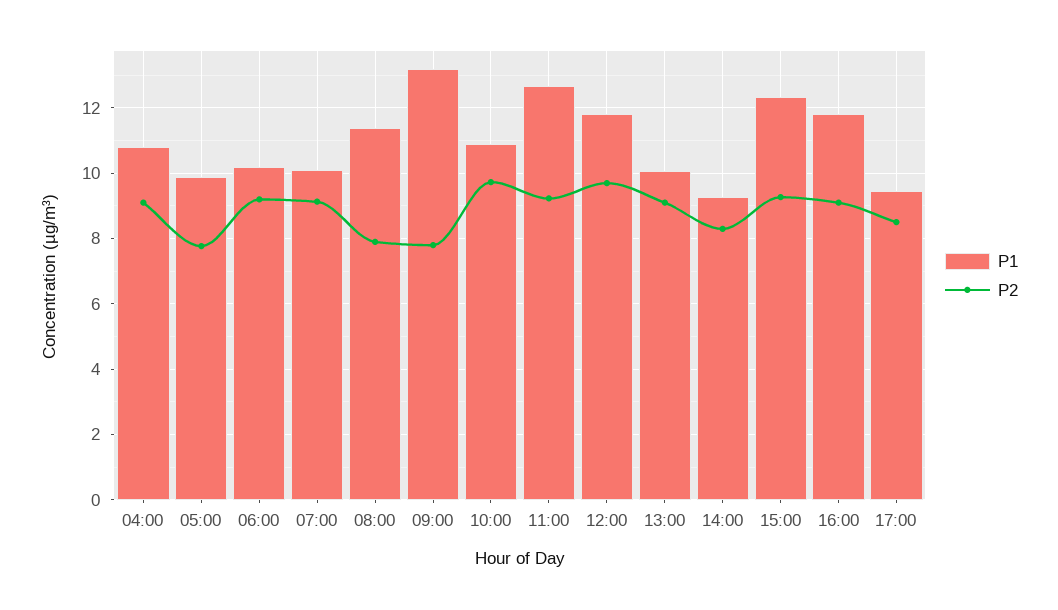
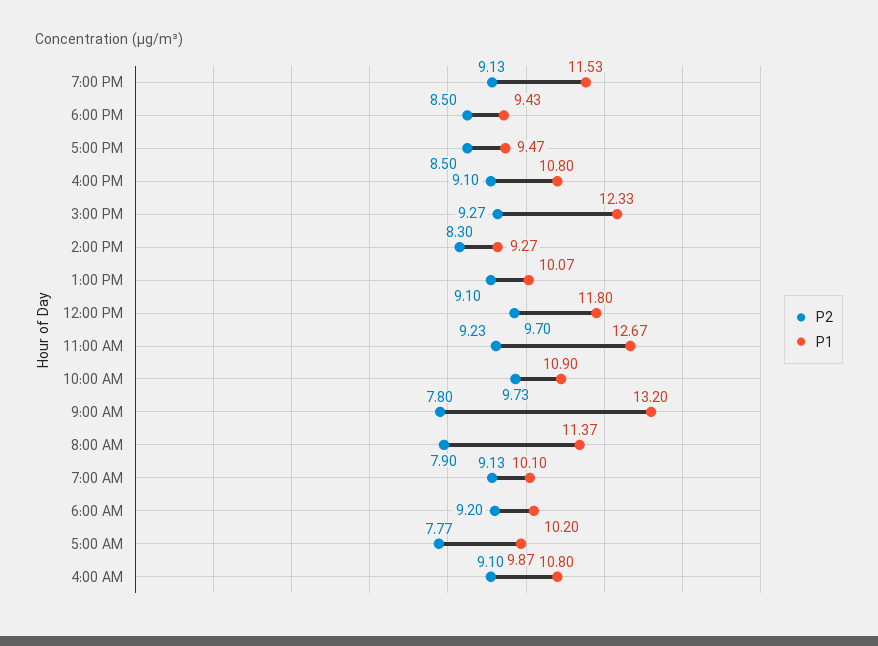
P1, 16:00: 11.8 -> 10.8
P2, 7:00 PM: none -> 9.13
P1, 7:00 PM: none -> 11.53
P2, 6:00 PM: none -> 8.5
P1, 6:00 PM: none -> 9.43

